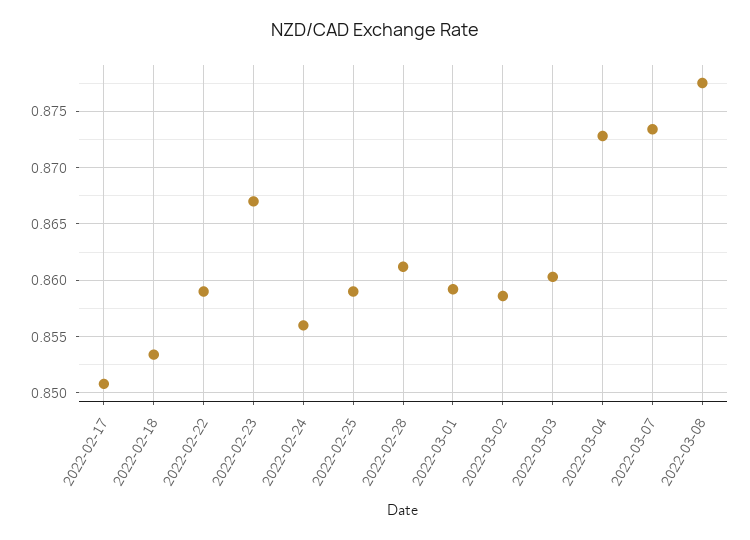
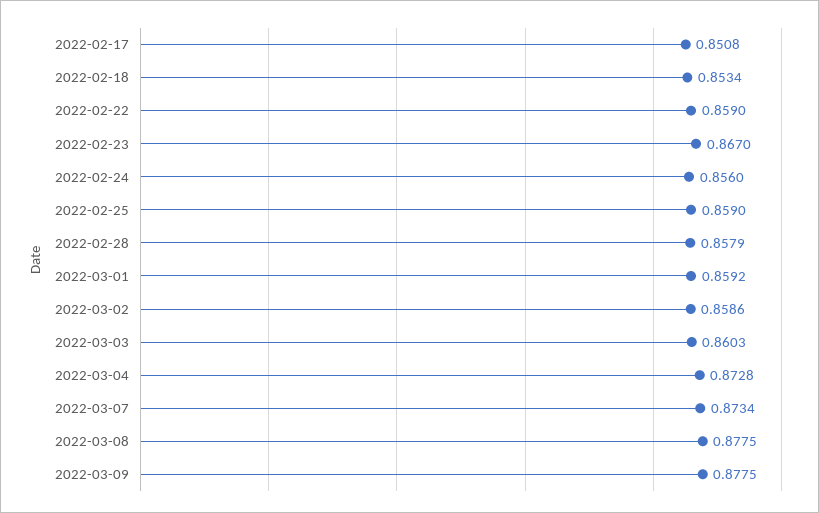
2022-02-28: 0.861 -> 0.8579
2022-03-09: none -> 0.8775

